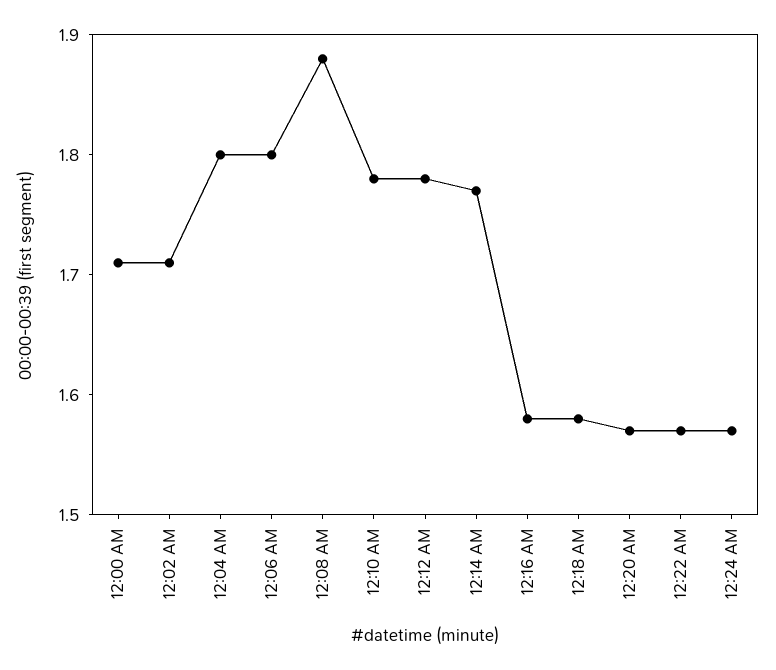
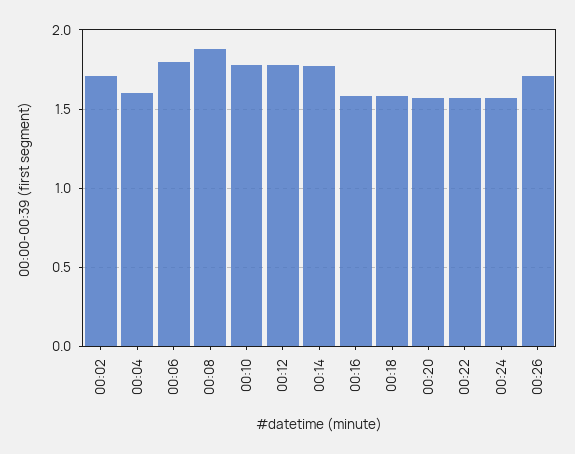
12:00 AM: 1.71 -> none
12:04 AM: 1.8 -> 1.6
00:26: none -> 1.7

